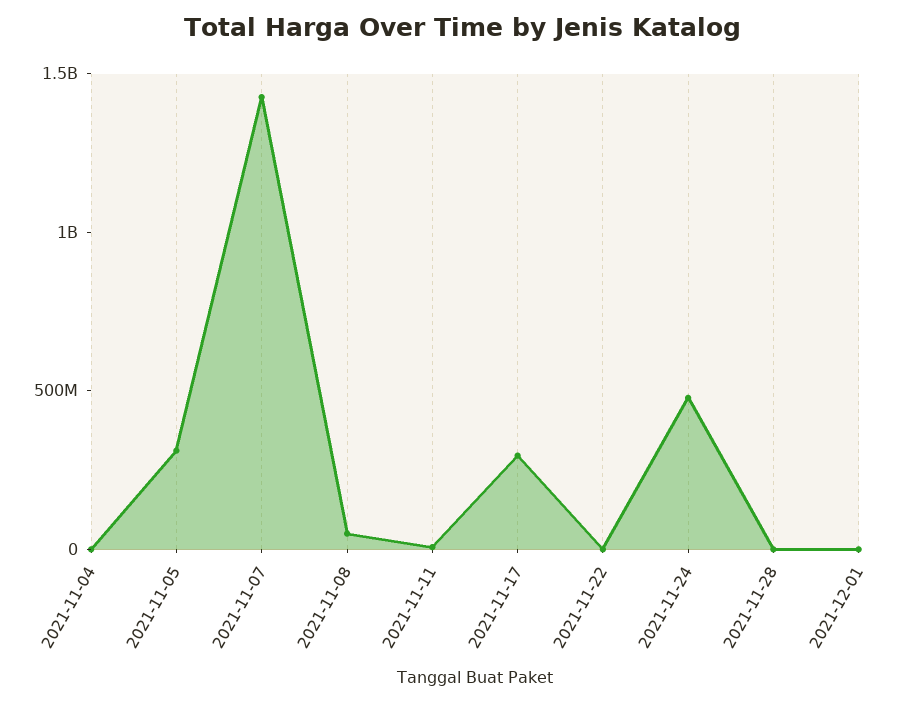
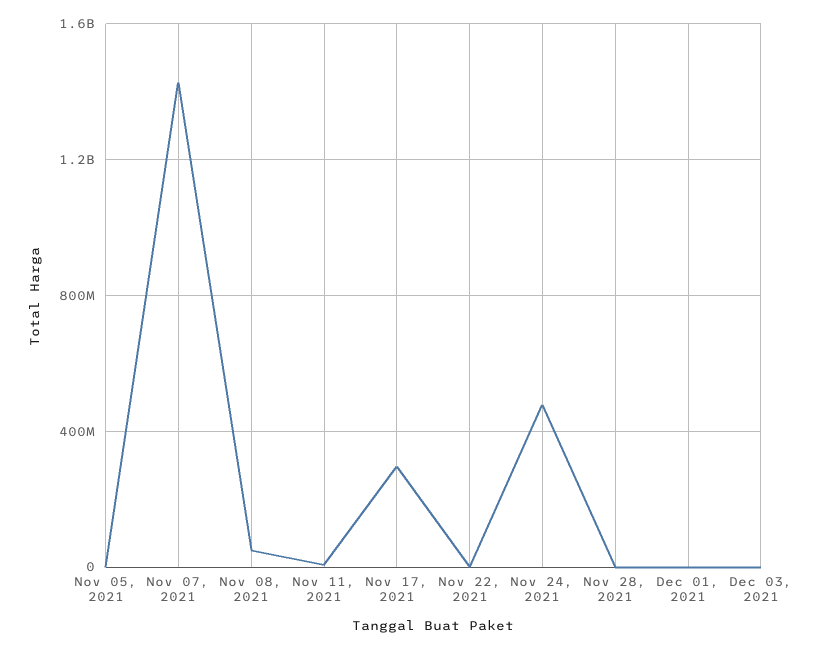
2021-11-04: 0 -> none
2021-11-05: 300000000 -> 0
Dec 03, 2021: none -> 0

